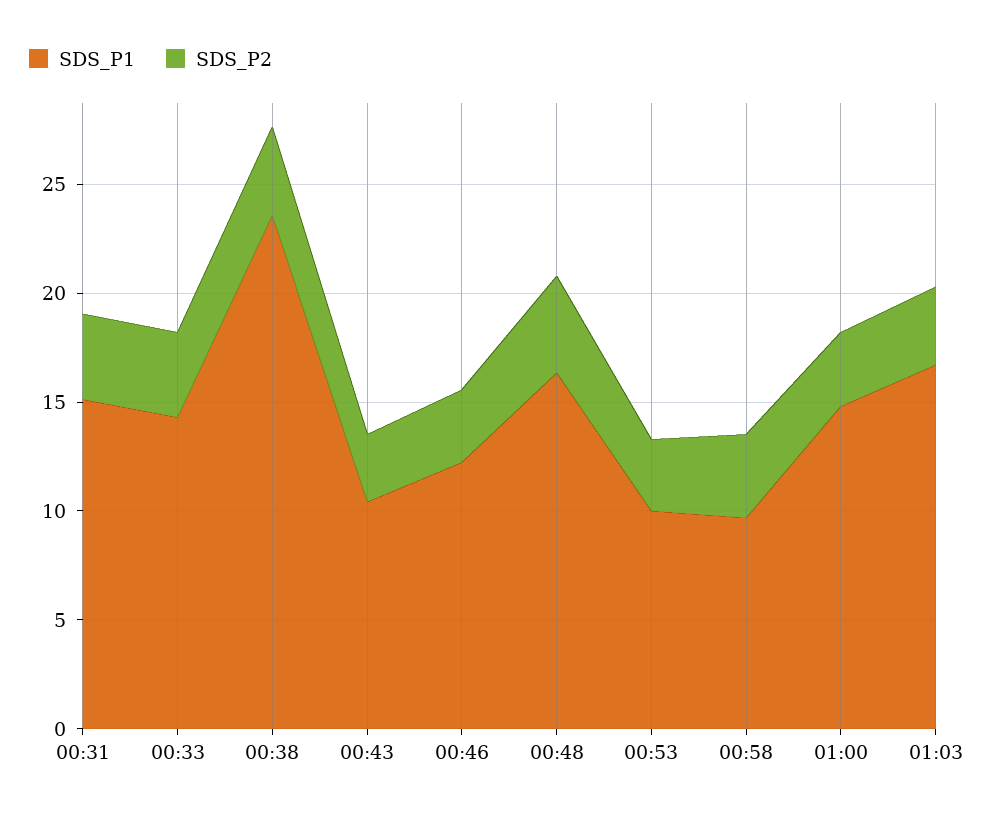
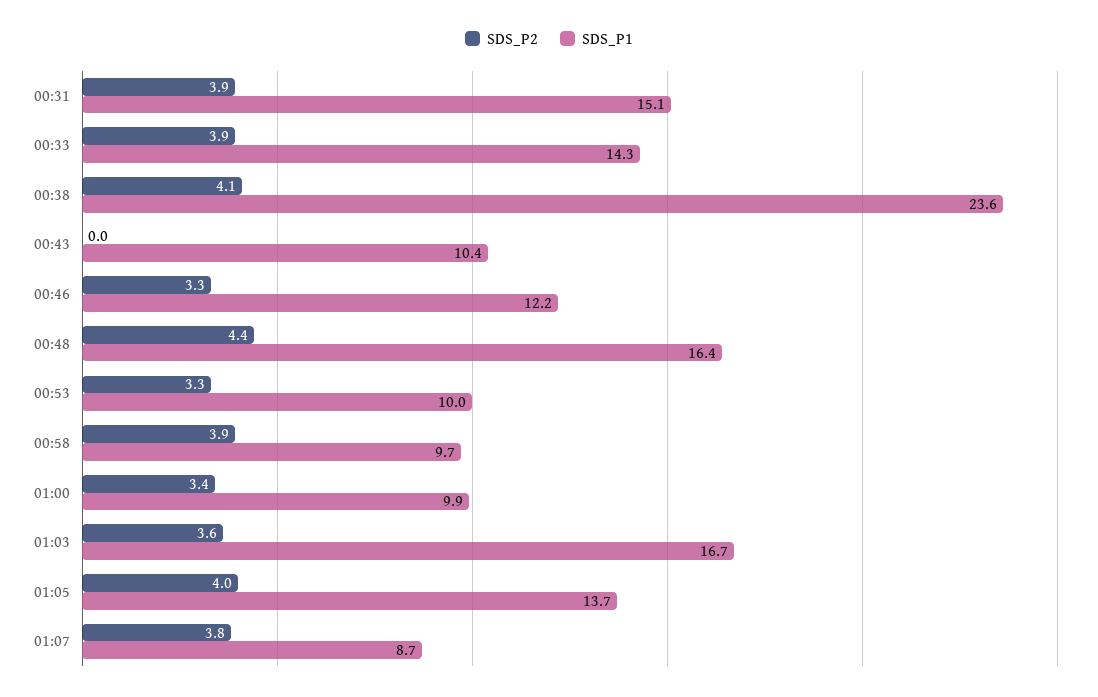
SDS_P2, 00:43: 3 -> 0
SDS_P1, 01:00: 15 -> 9.9
SDS_P2, 01:05: none -> 4
SDS_P1, 01:05: none -> 13.7
SDS_P2, 01:07: none -> 3.8
SDS_P1, 01:07: none -> 8.7

